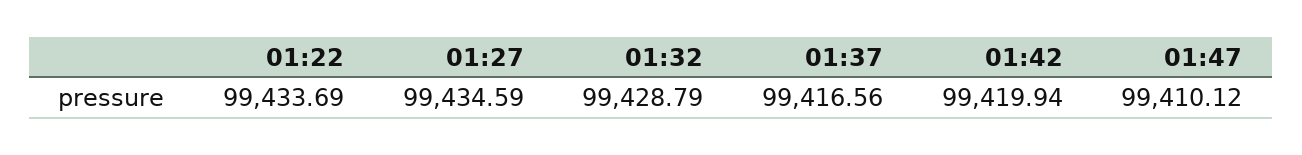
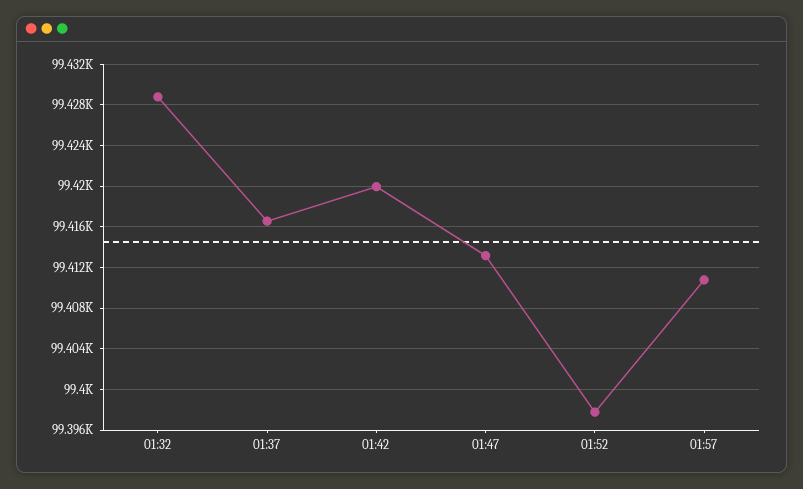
01:22: 99433.69 -> none
01:27: 99434.59 -> none
01:47: 99410.12 -> 99413
01:52: none -> 99398
01:57: none -> 99411

